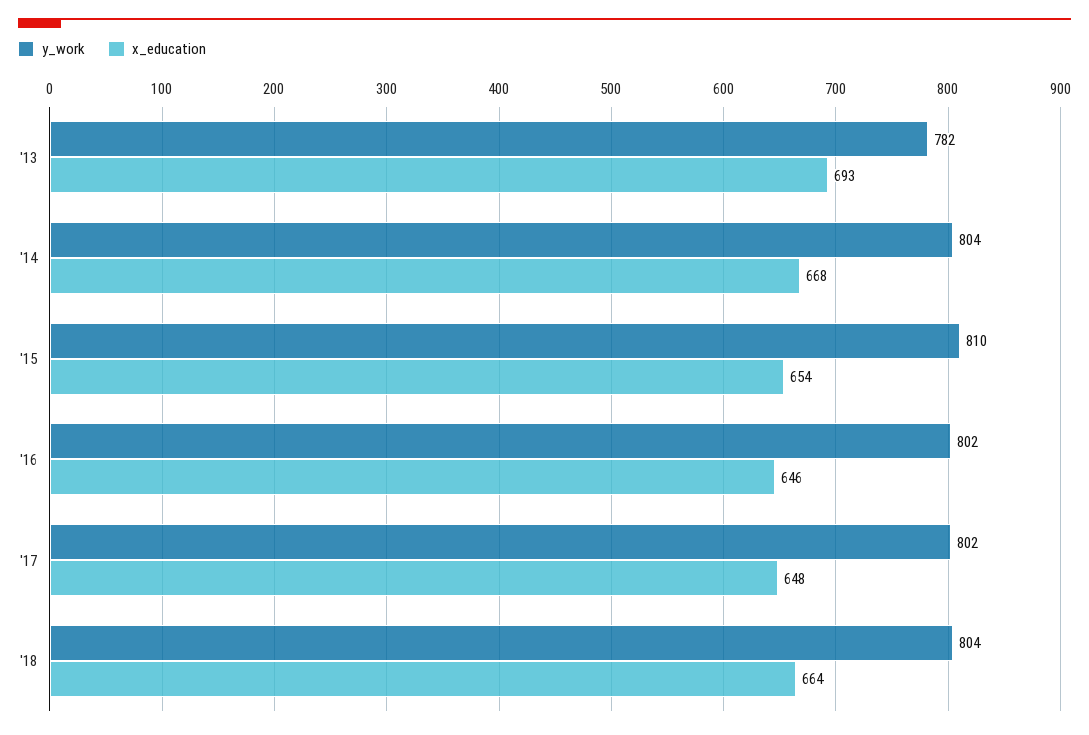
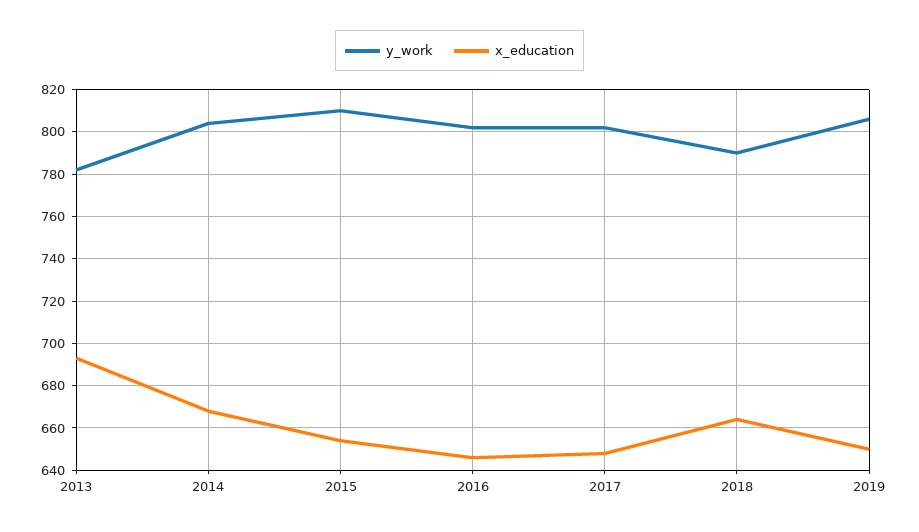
y_work, '18: 804 -> 790
y_work, 2019: none -> 805
x_education, 2019: none -> 650

